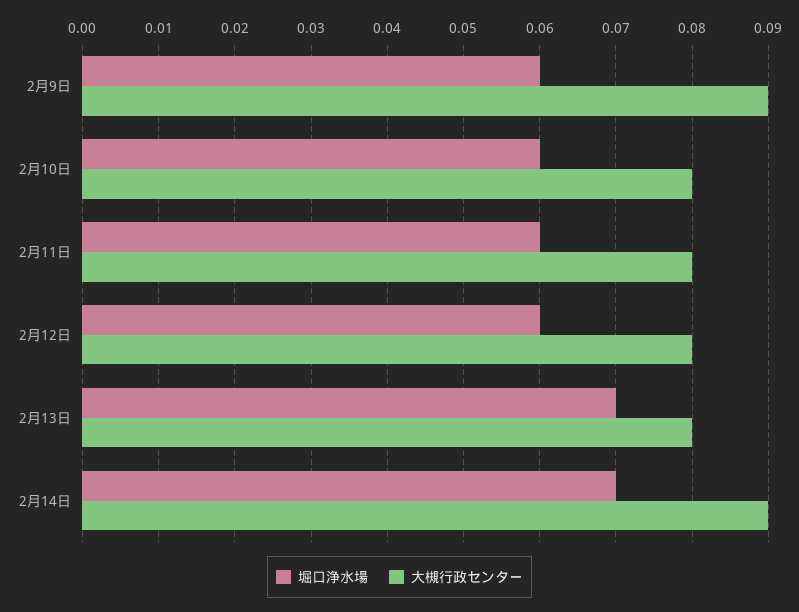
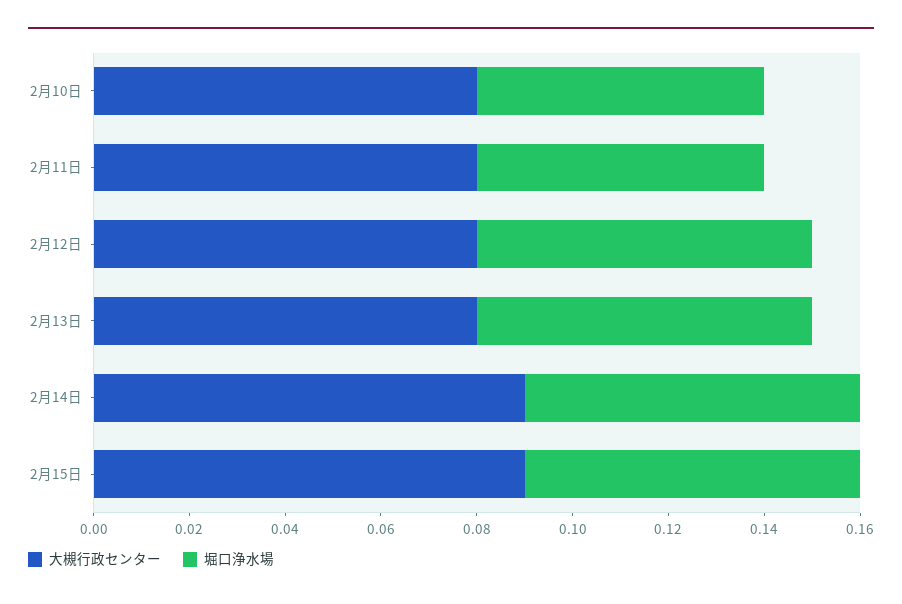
堀口浄水場, 2月9日: 0.06 -> none
大槻行政センター, 2月9日: 0.09 -> none
堀口浄水場, 2月12日: 0.06 -> 0.07
大槻行政センター, 2月15日: none -> 0.09
堀口浄水場, 2月15日: none -> 0.07

